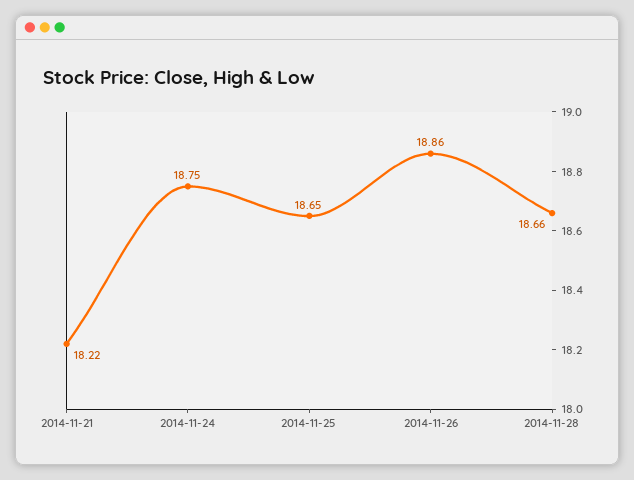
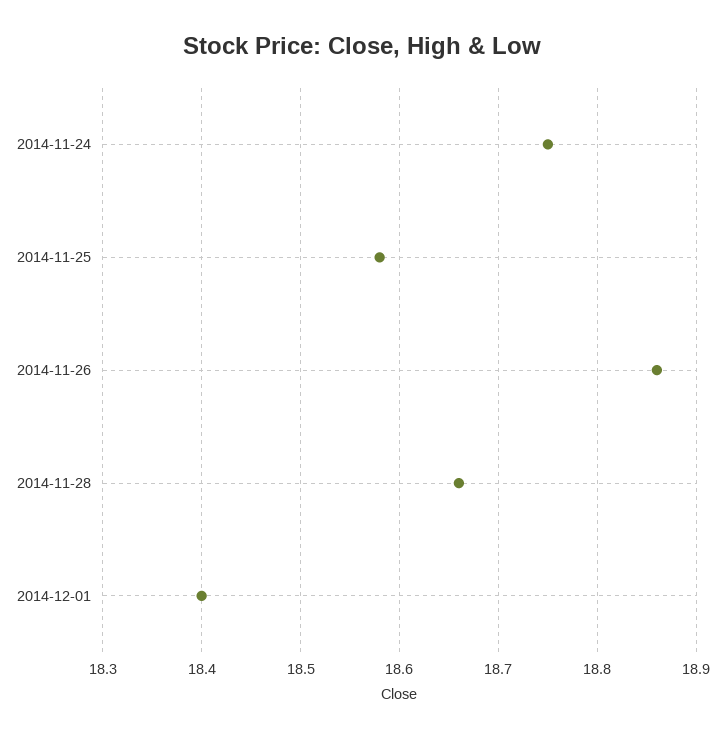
2014-11-21: 18.22 -> none
2014-11-25: 18.65 -> 18.58
2014-12-01: none -> 18.4

